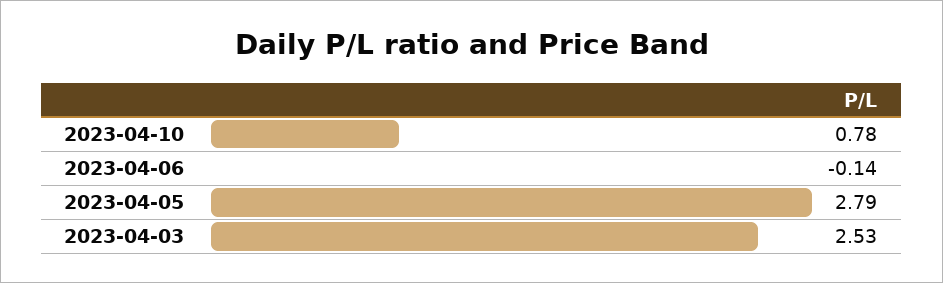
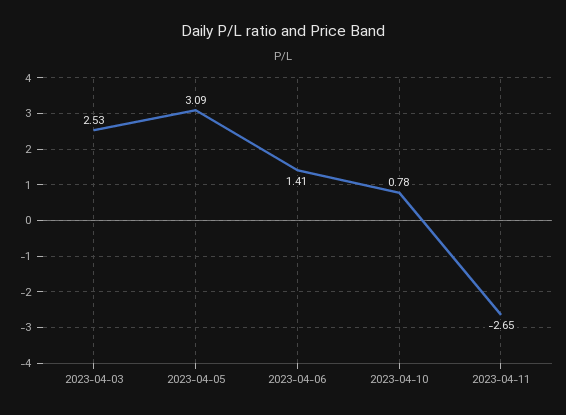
2023-04-06: -0.14 -> 1.41
2023-04-05: 2.79 -> 3.09
2023-04-11: none -> -2.65

